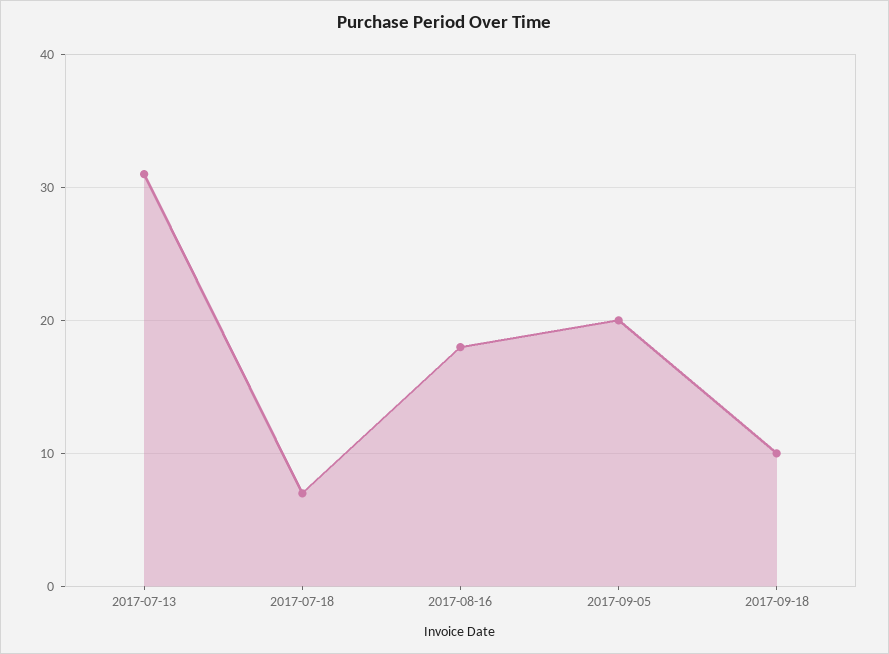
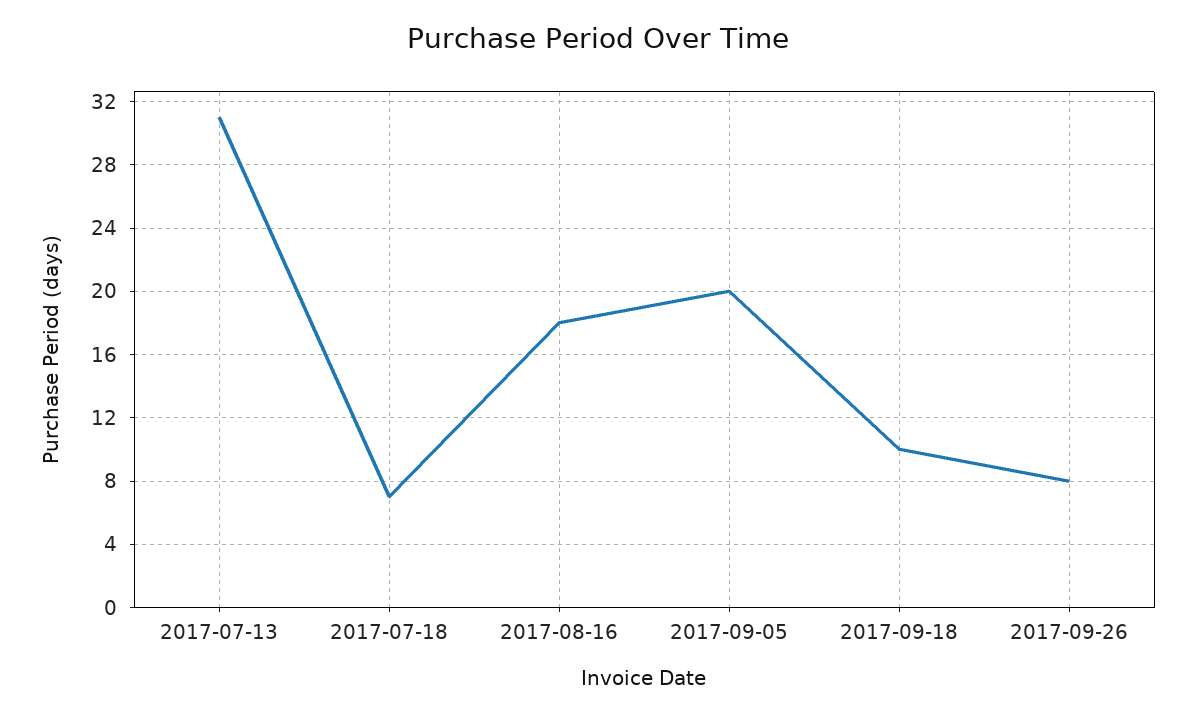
2017-09-26: none -> 8

